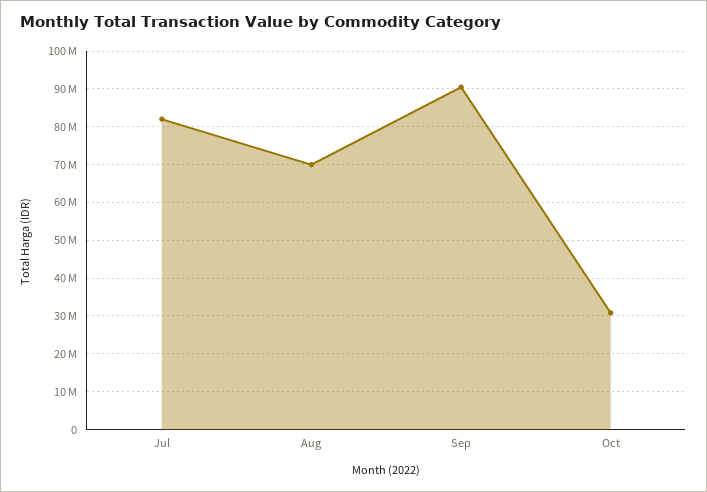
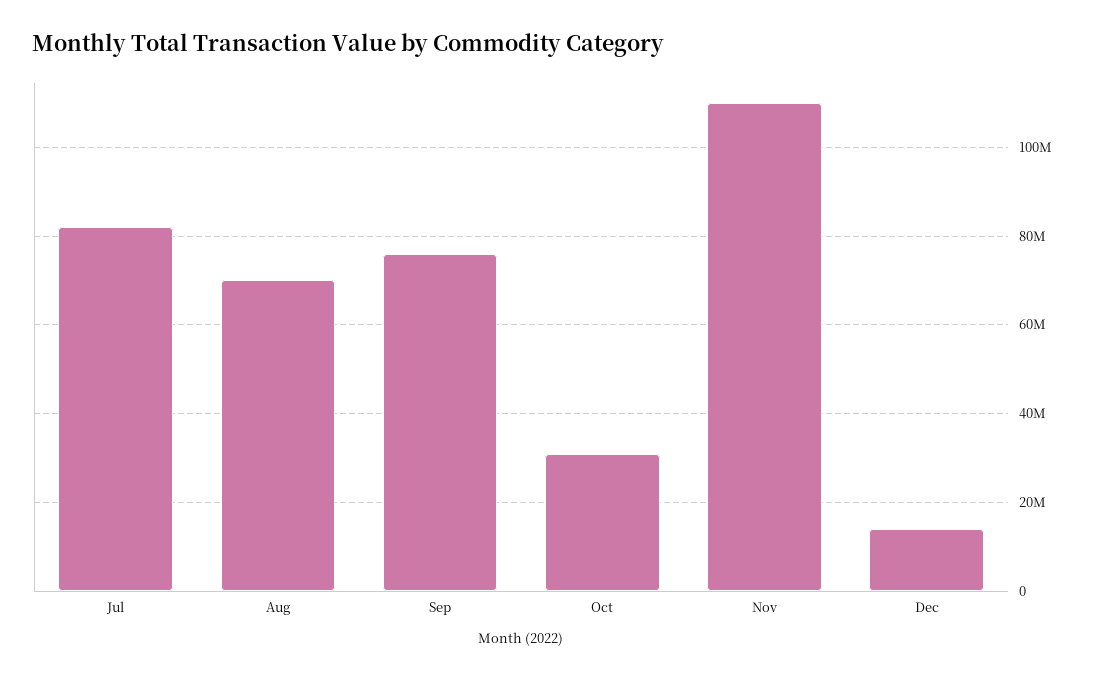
Sep: 90000000 -> 76000000
Nov: none -> 110000000
Dec: none -> 14000000

